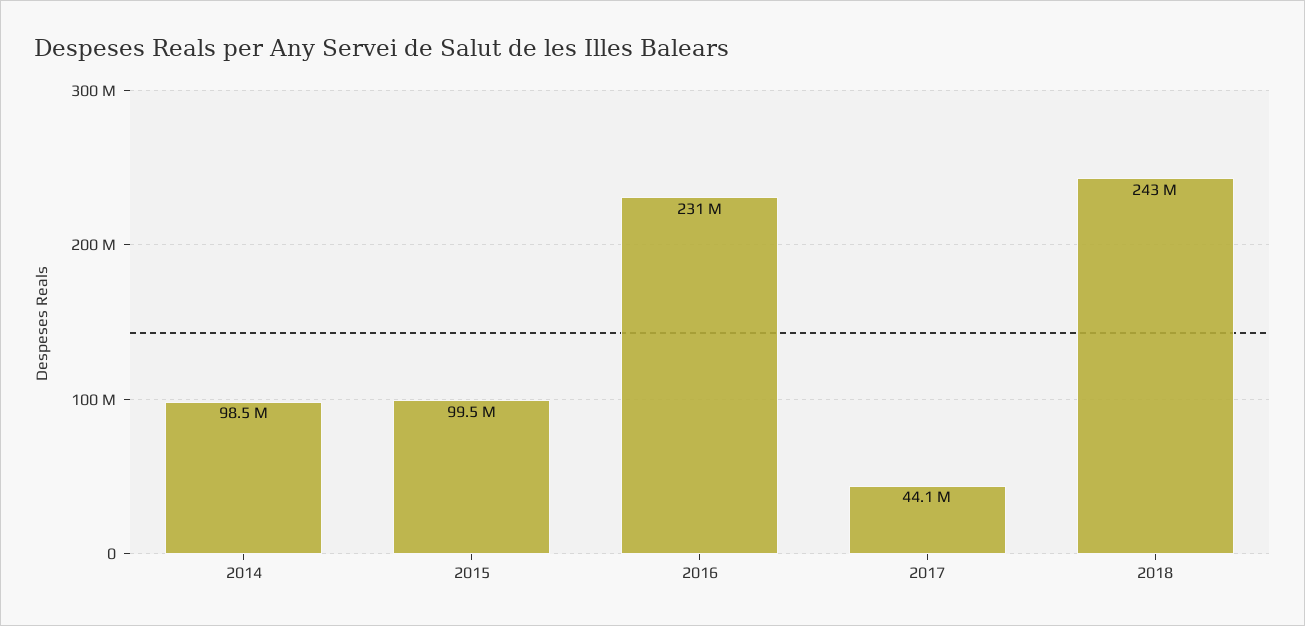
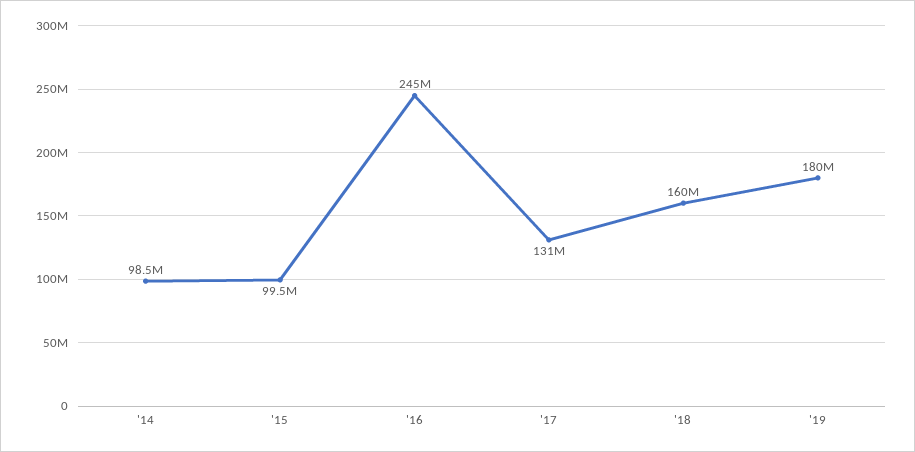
2016: 231000000 -> 245000000
2017: 44100000 -> 131000000
2018: 243000000 -> 160000000
'19: none -> 180000000

